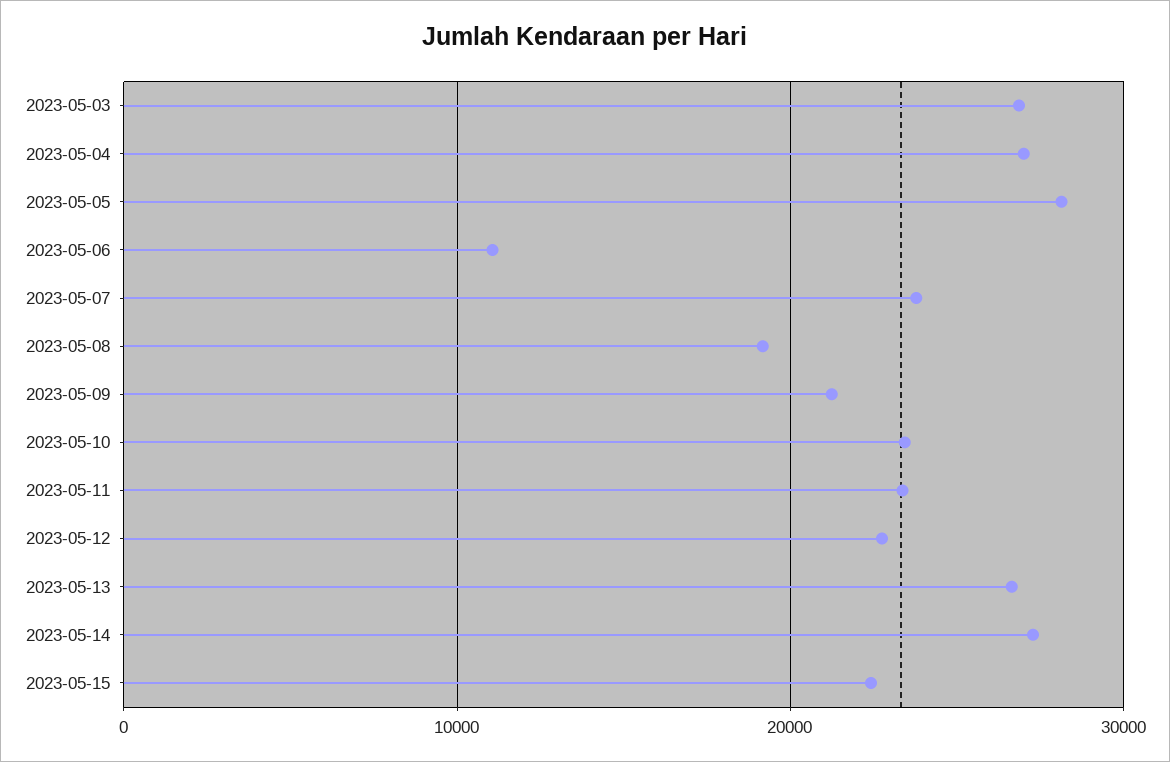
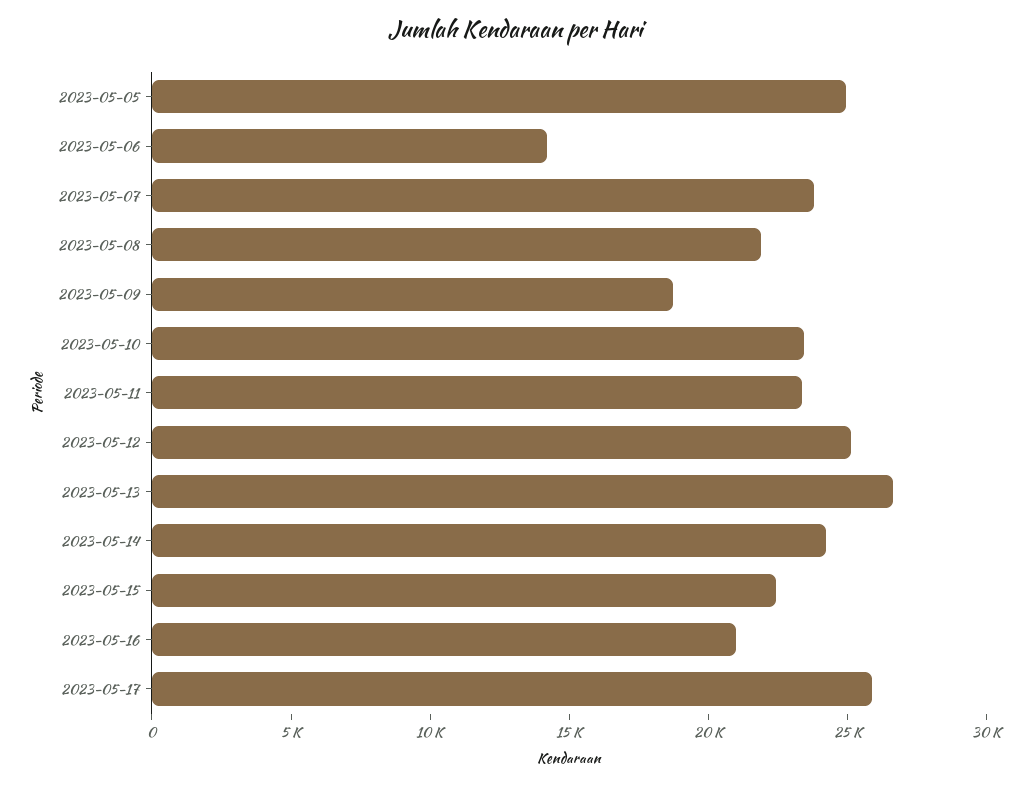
2023-05-03: 27000 -> none
2023-05-04: 27000 -> none
2023-05-05: 28000 -> 25000
2023-05-06: 11000 -> 14000
2023-05-08: 19000 -> 22000
2023-05-09: 21000 -> 19000
2023-05-12: 23000 -> 25000
2023-05-14: 27000 -> 24000
2023-05-16: none -> 21000
2023-05-17: none -> 26000

